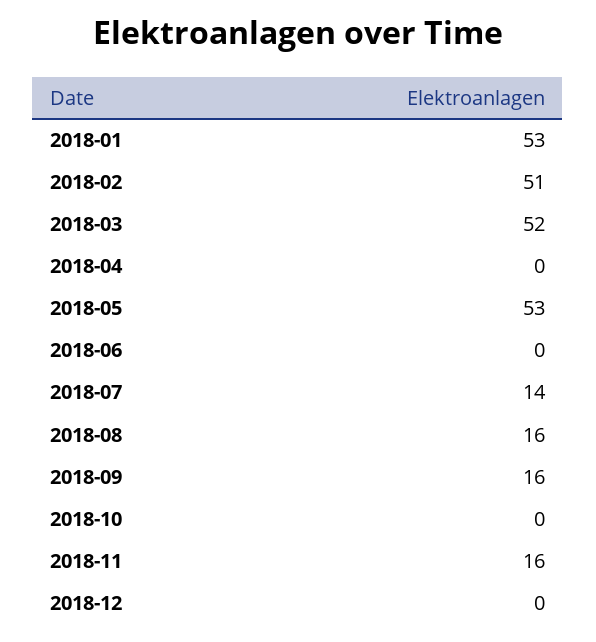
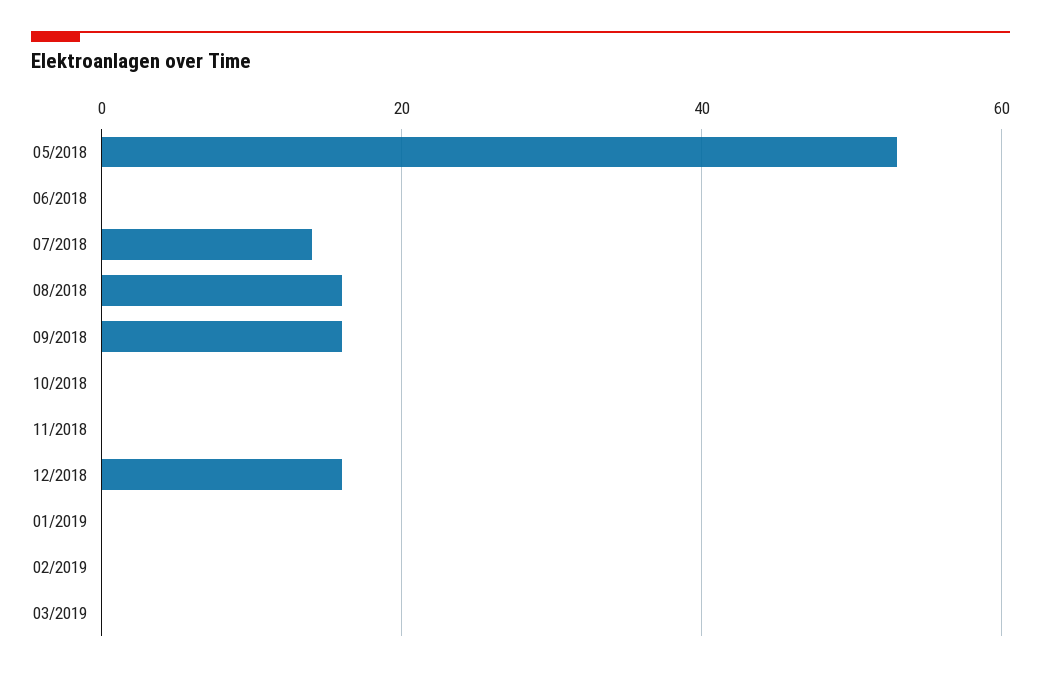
2018-01: 53 -> none
2018-02: 51 -> none
2018-03: 52 -> none
2018-04: 0 -> none
2018-11: 16 -> 0
2018-12: 0 -> 15
01/2019: none -> 0
02/2019: none -> 0
03/2019: none -> 0

